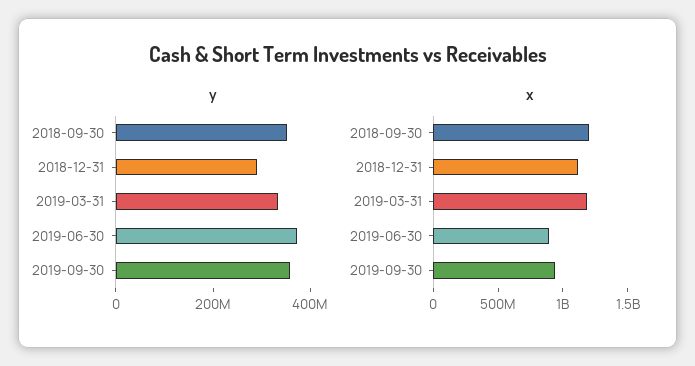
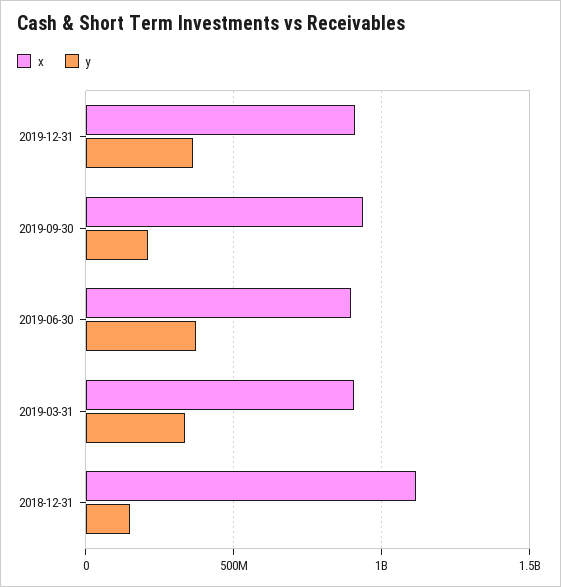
y, 2018-09-30: 350000000 -> none
y, 2018-12-31: 300000000 -> 150000000
y, 2019-09-30: 350000000 -> 200000000
x, 2018-09-30: 1200000000 -> none
x, 2019-03-31: 1200000000 -> 900000000
x, 2019-12-31: none -> 900000000
y, 2019-12-31: none -> 350000000

